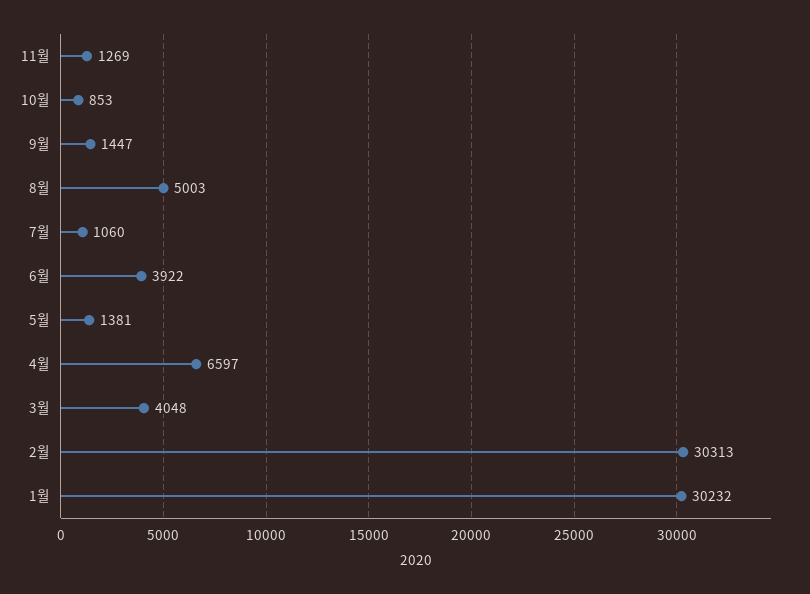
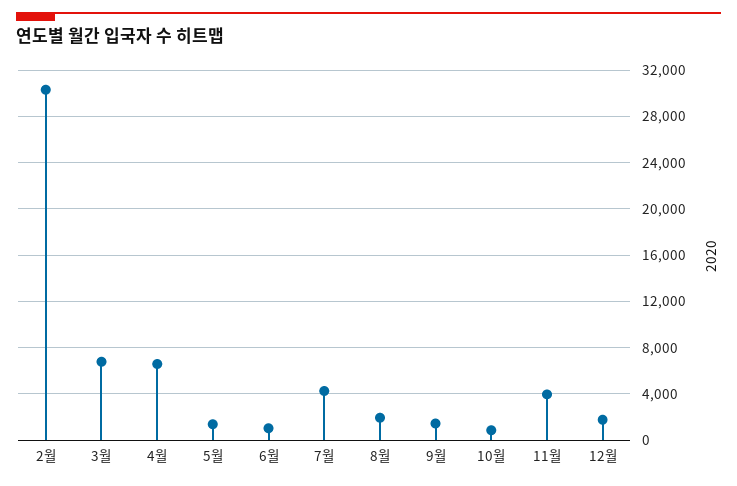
11월: 1269 -> 4000
8월: 5003 -> 2000
7월: 1060 -> 4000
6월: 3922 -> 1000
3월: 4048 -> 7000
1월: 30232 -> none
12월: none -> 2000

